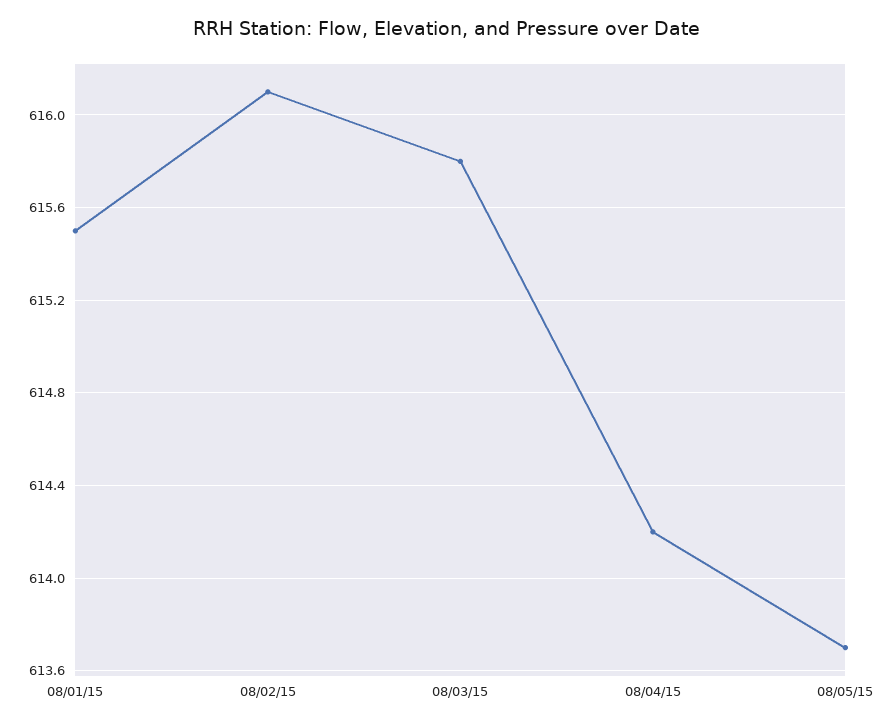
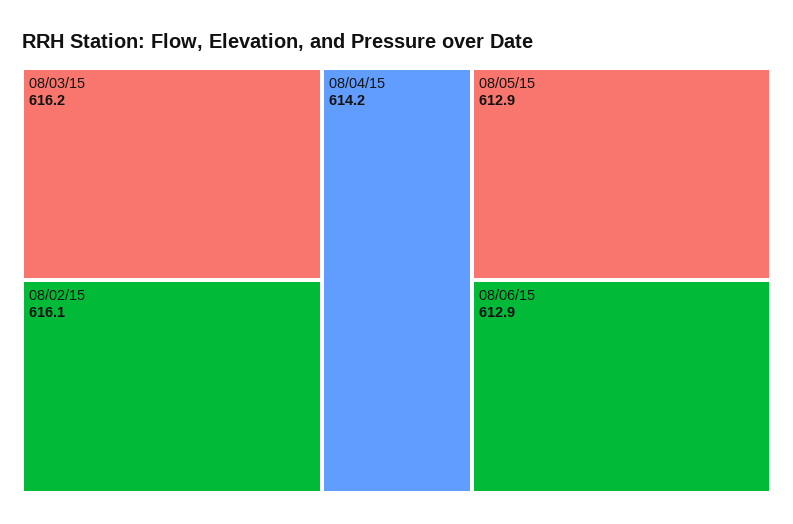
08/01/15: 615.5 -> none
08/03/15: 615.8 -> 616.2
08/05/15: 613.7 -> 612.9
08/06/15: none -> 612.9

